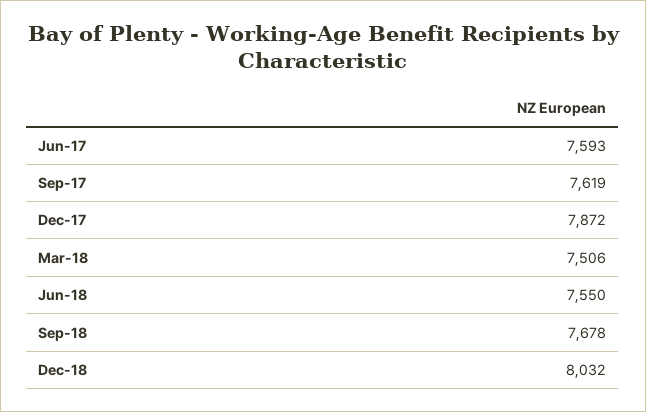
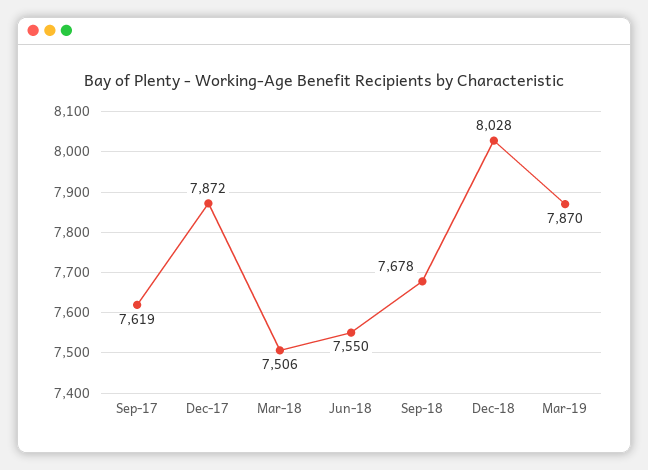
Jun-17: 7593 -> none
Dec-18: 8032 -> 8028
Mar-19: none -> 7870

